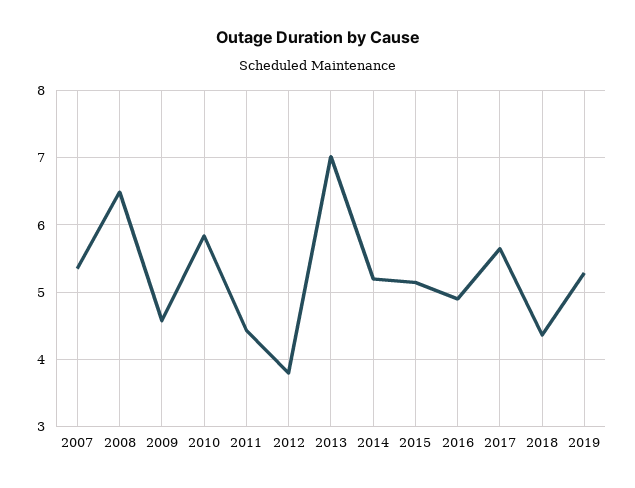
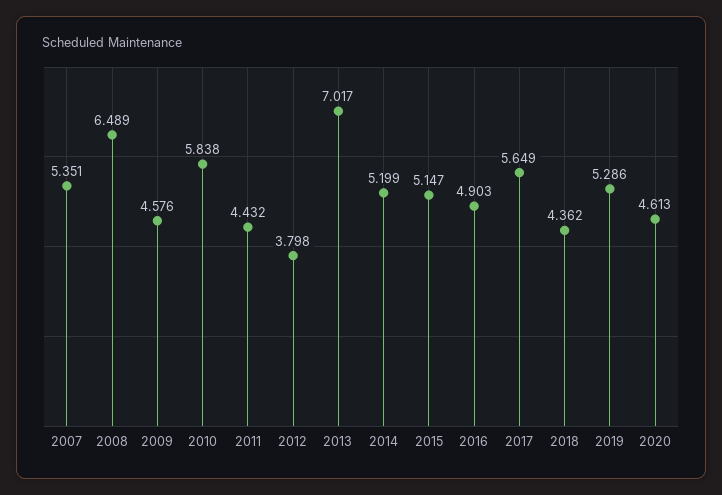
2020: none -> 4.613

